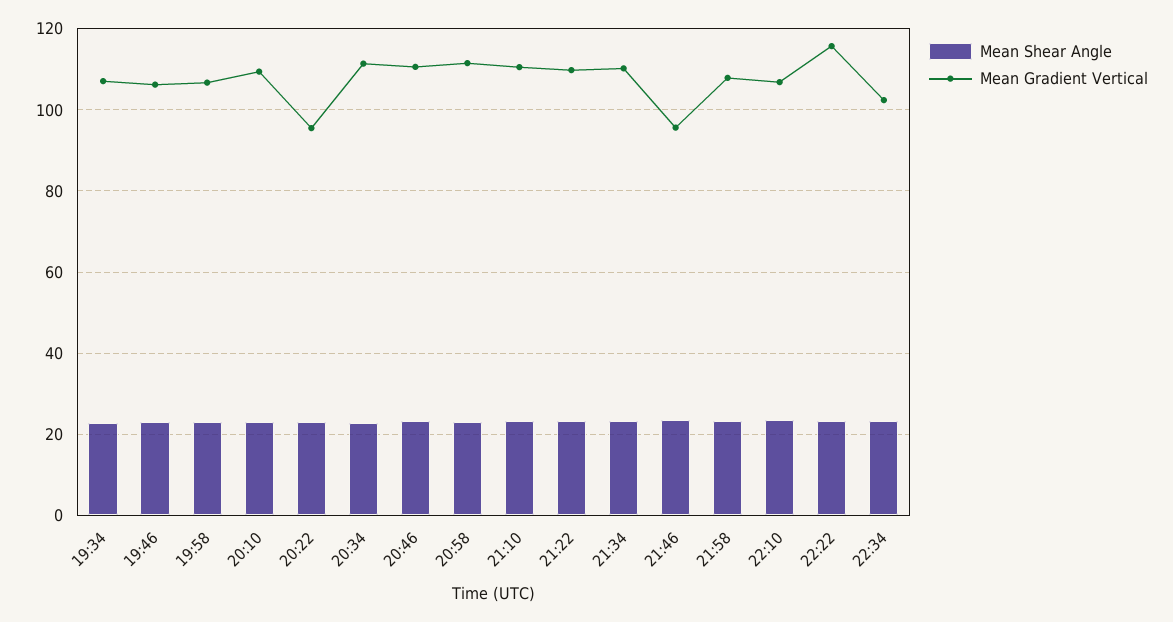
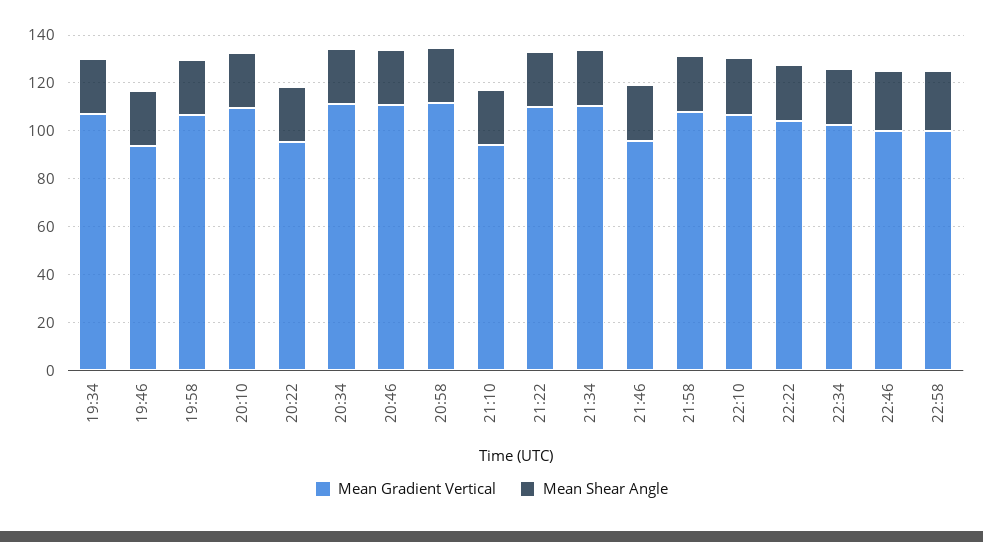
Mean Gradient Vertical, 19:46: 106 -> 95
Mean Gradient Vertical, 21:10: 110 -> 95
Mean Gradient Vertical, 22:22: 116 -> 105
Mean Gradient Vertical, 22:46: none -> 100
Mean Shear Angle, 22:46: none -> 25
Mean Gradient Vertical, 22:58: none -> 100
Mean Shear Angle, 22:58: none -> 25

